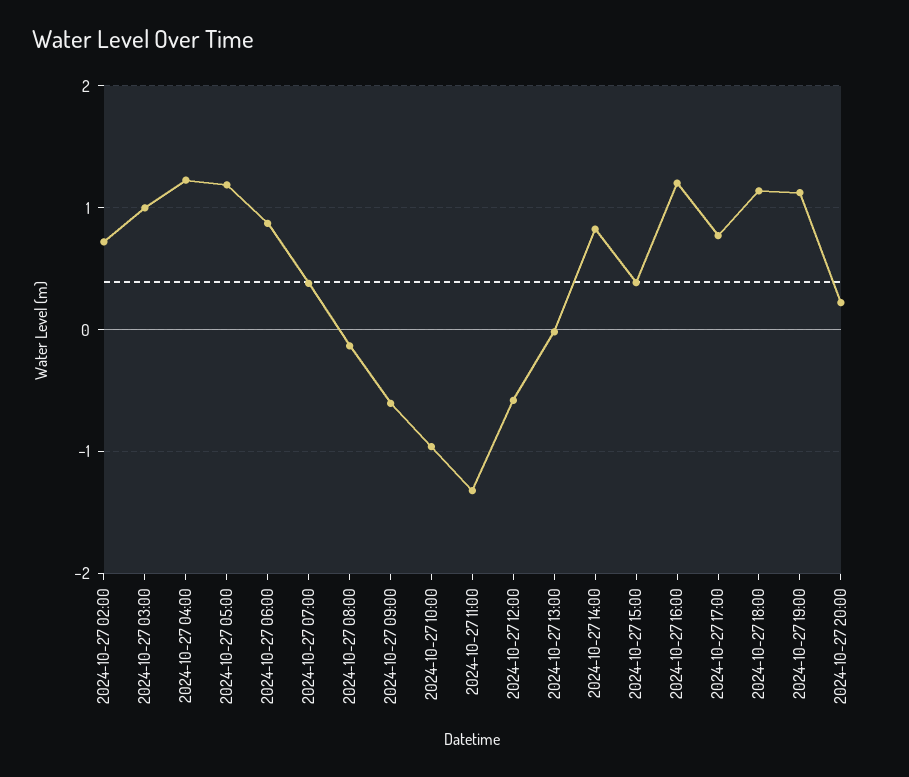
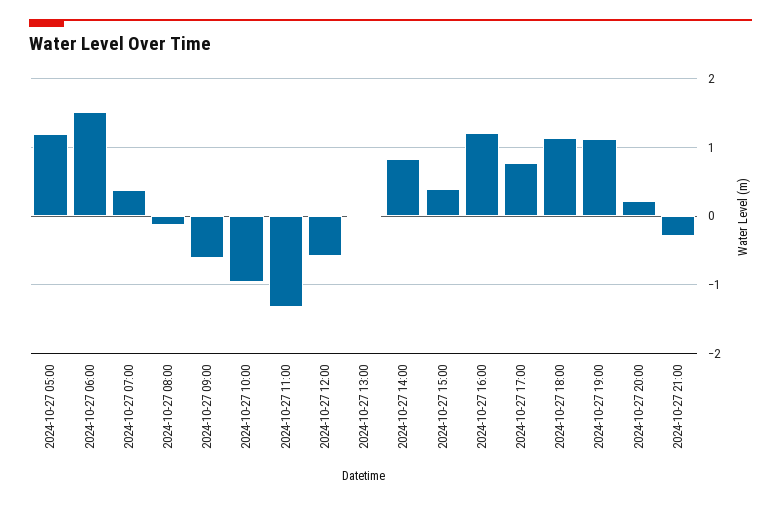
2024-10-27 02:00: 0.7 -> none
2024-10-27 03:00: 1 -> none
2024-10-27 04:00: 1.2 -> none
2024-10-27 06:00: 0.9 -> 1.5
2024-10-27 21:00: none -> -0.3

